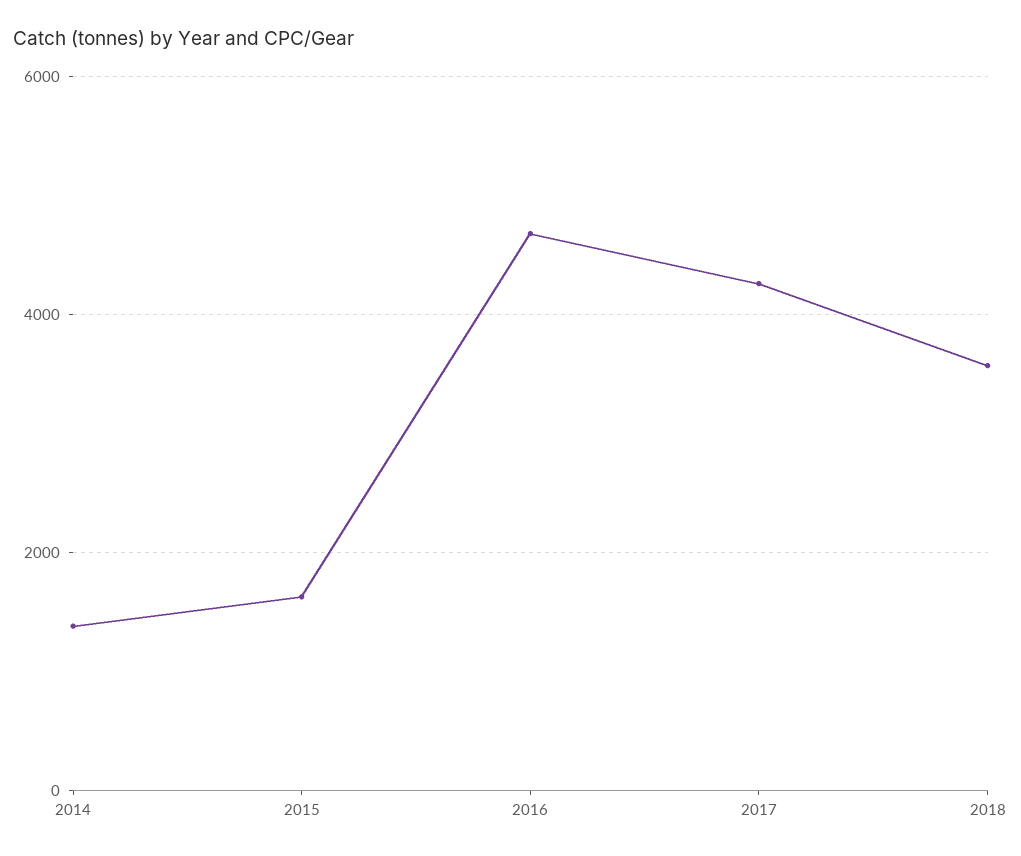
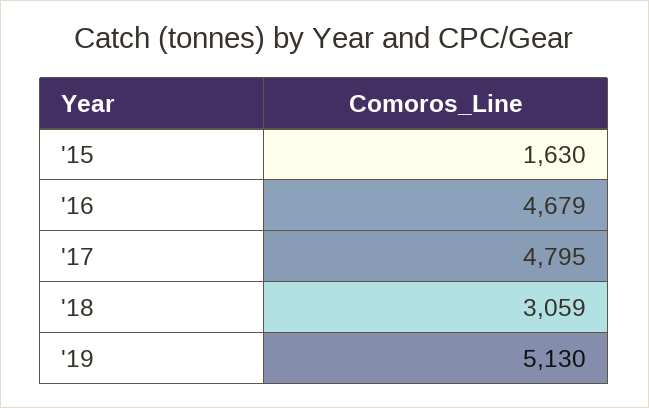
2014: 1400 -> none
2017: 4200 -> 4795
2018: 3600 -> 3059
'19: none -> 5130

